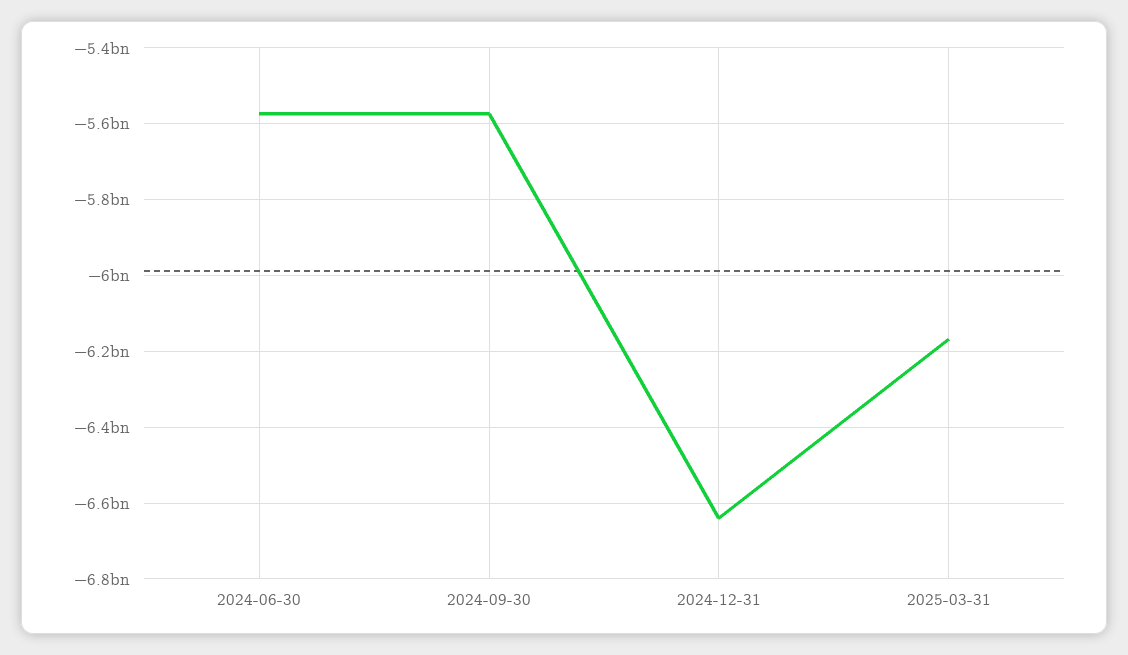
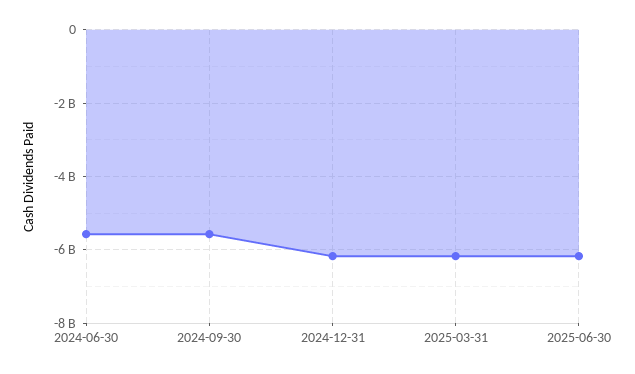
2024-12-31: -6640000000 -> -6200000000
2025-06-30: none -> -6200000000

